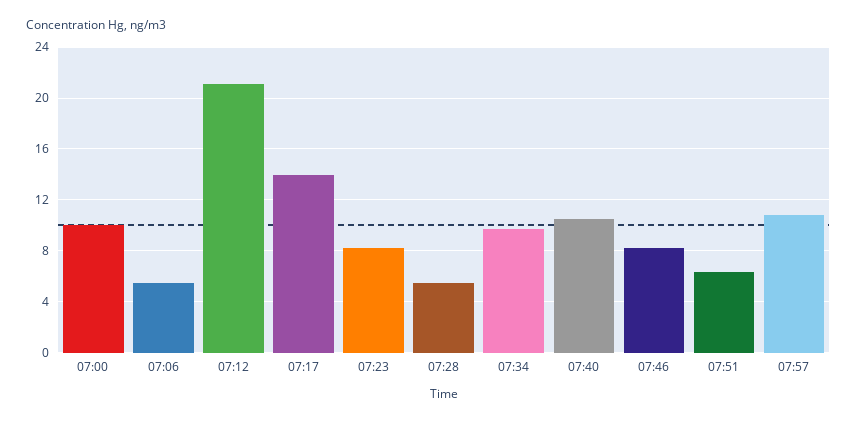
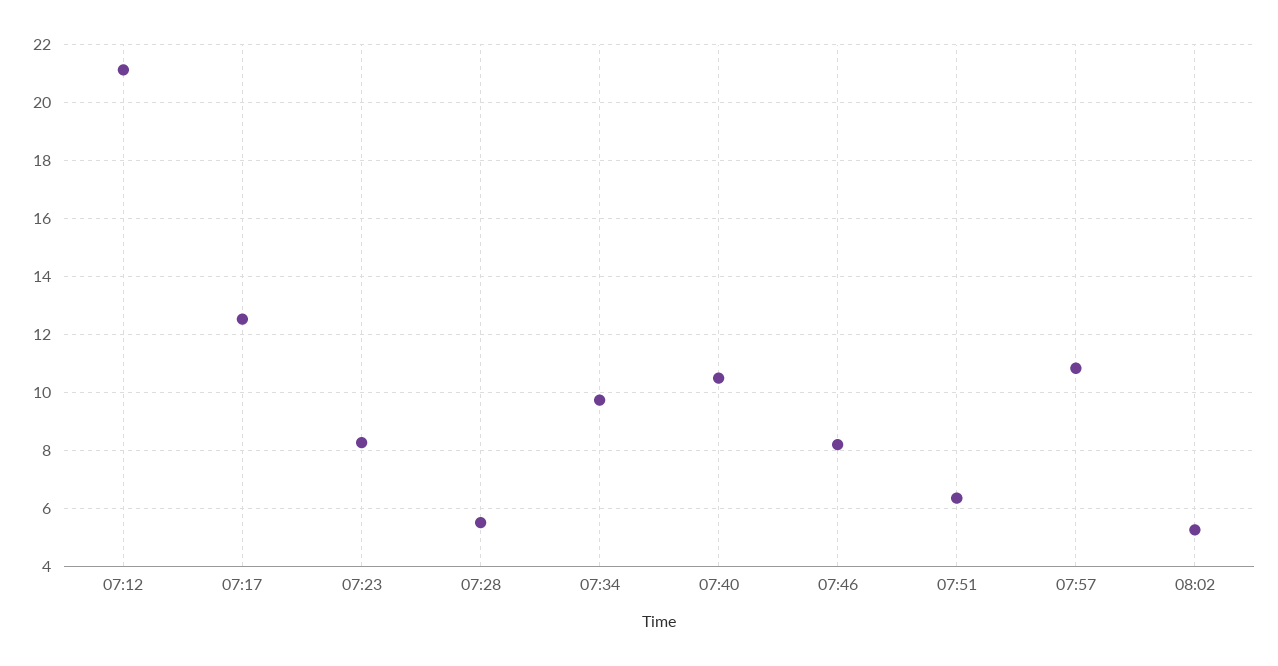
07:00: 10 -> none
07:06: 5.5 -> none
07:17: 14 -> 12.5
08:02: none -> 5.25

